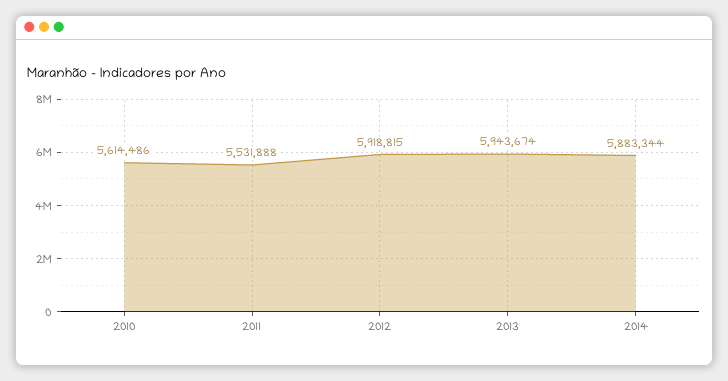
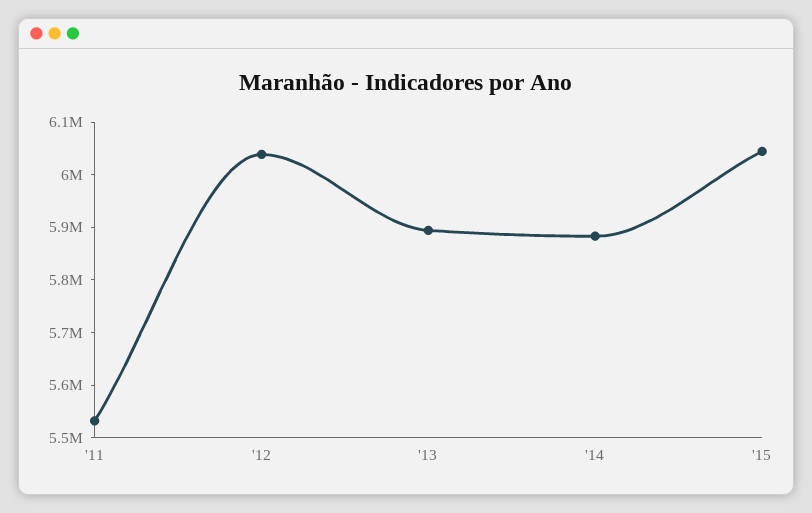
2010: 5614486 -> none
2012: 5918815 -> 6040000
2013: 5943674 -> 5900000
'15: none -> 6040000

